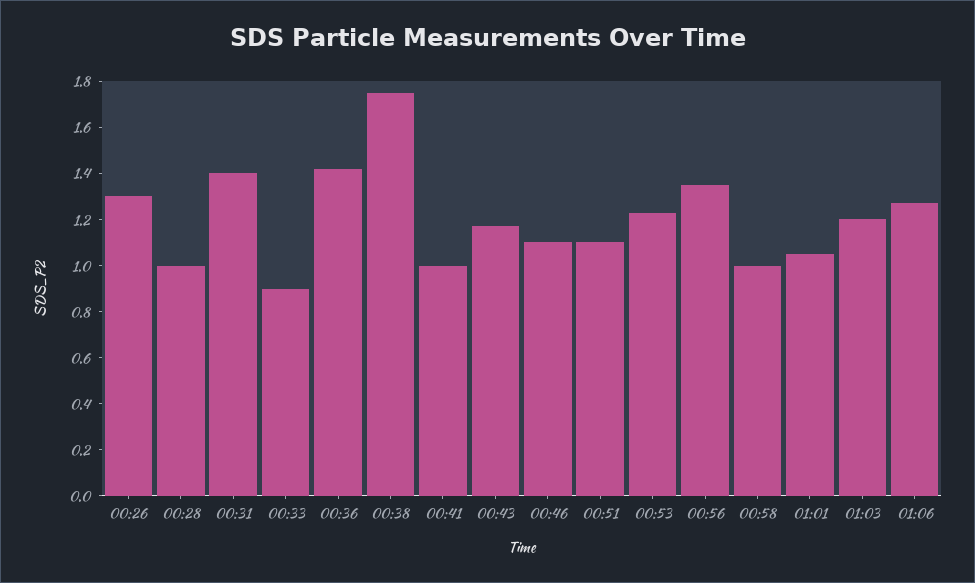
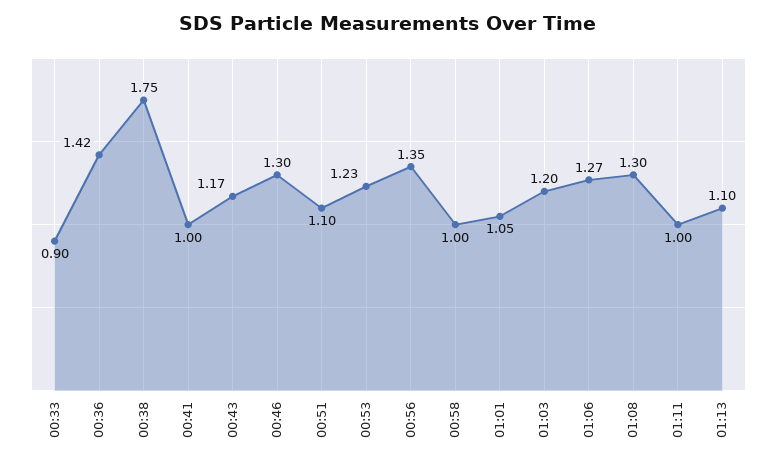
00:26: 1.3 -> none
00:28: 1 -> none
00:31: 1.4 -> none
00:46: 1.1 -> 1.3
01:08: none -> 1.3
01:11: none -> 1
01:13: none -> 1.1

